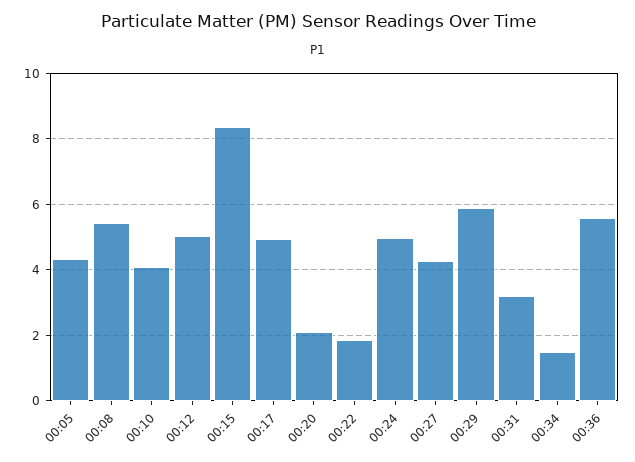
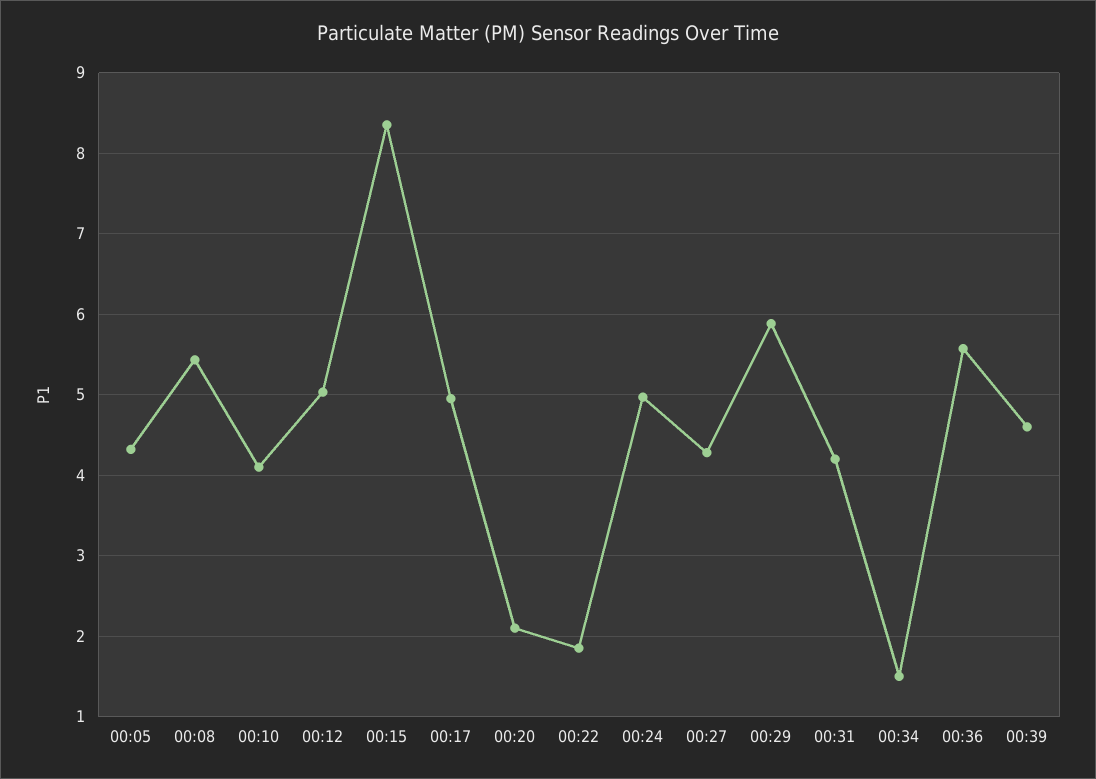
00:31: 3.2 -> 4.2
00:39: none -> 4.6

